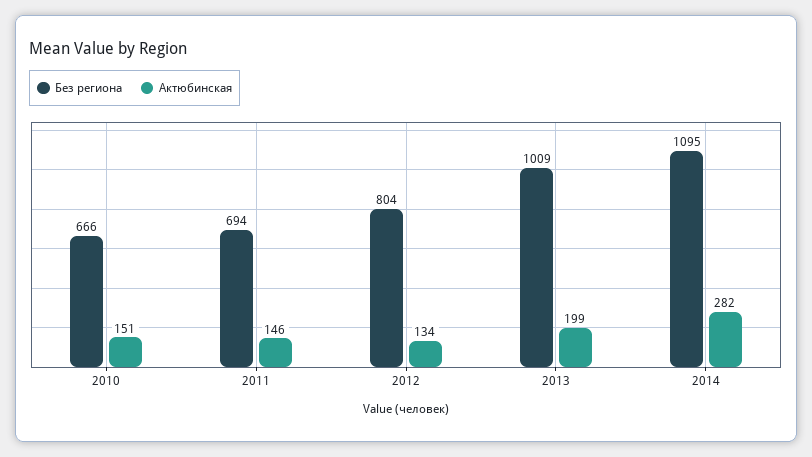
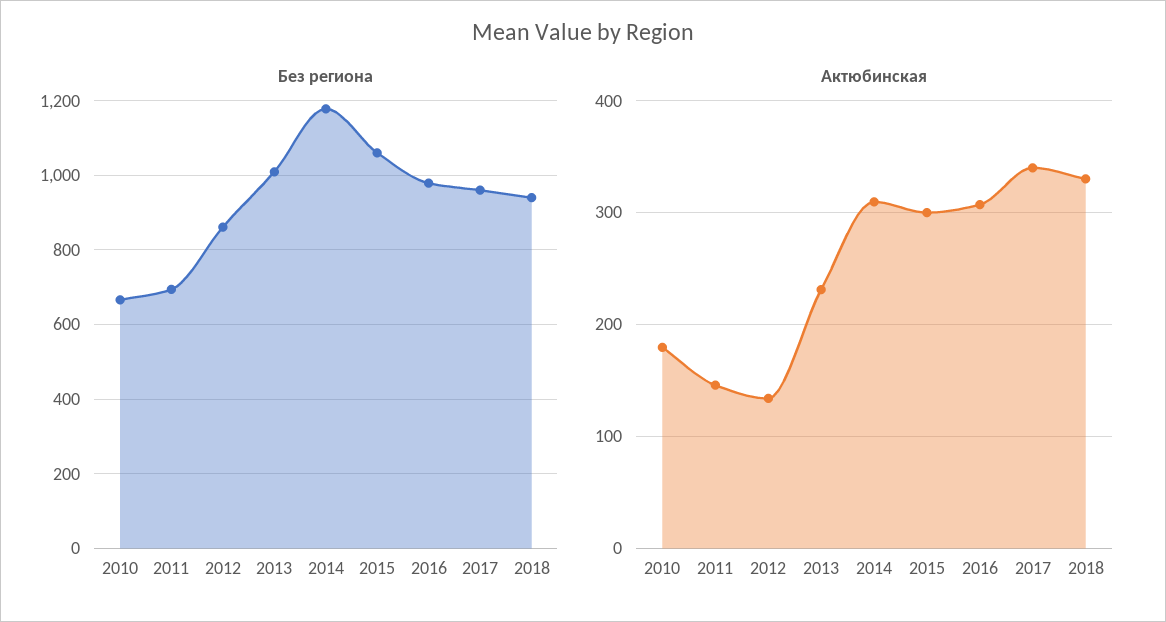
Актюбинская, 2010: 151 -> 180
Без региона, 2012: 804 -> 860
Актюбинская, 2013: 199 -> 230
Без региона, 2014: 1095 -> 1180
Актюбинская, 2014: 282 -> 310
Без региона, 2015: none -> 1060
Без региона, 2016: none -> 980
Без региона, 2017: none -> 960
Без региона, 2018: none -> 940
Актюбинская, 2015: none -> 300
Актюбинская, 2016: none -> 310
Актюбинская, 2017: none -> 340
Актюбинская, 2018: none -> 330

